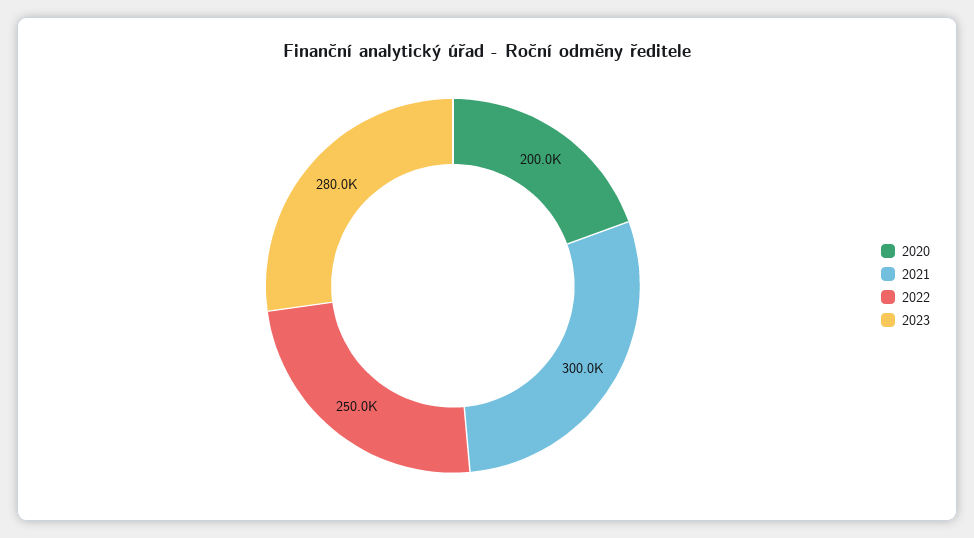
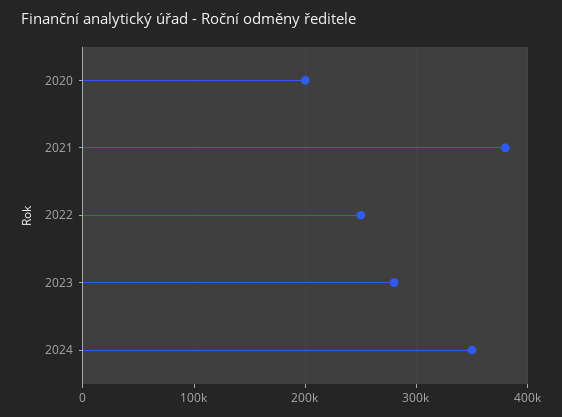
2021: 300000 -> 380000
2024: none -> 350000

